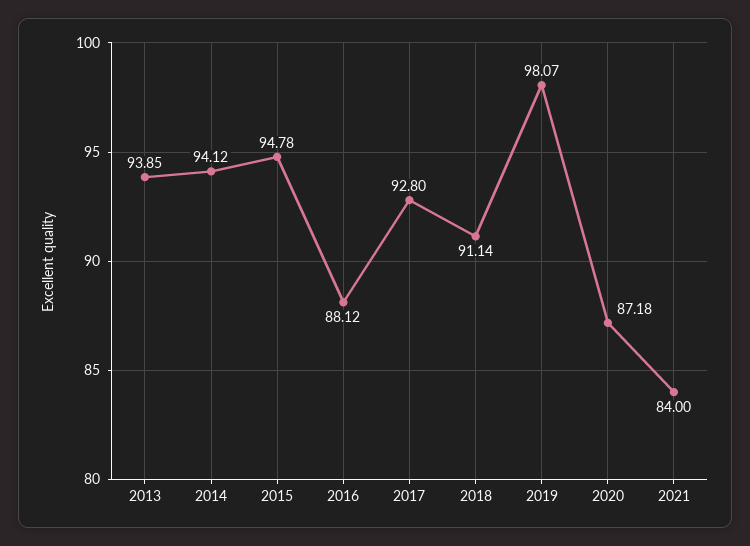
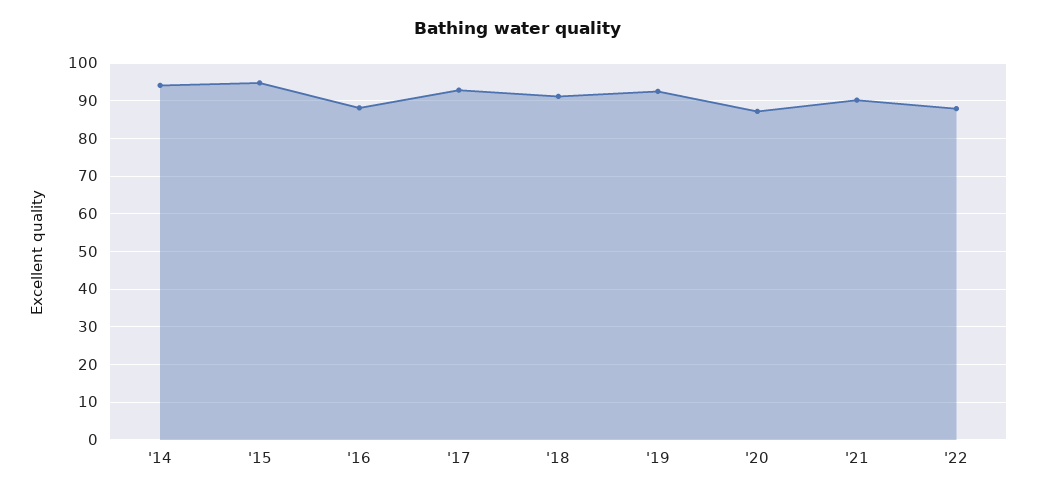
2013: 93.85 -> none
2019: 98.07 -> 92
2021: 84 -> 90
'22: none -> 88

